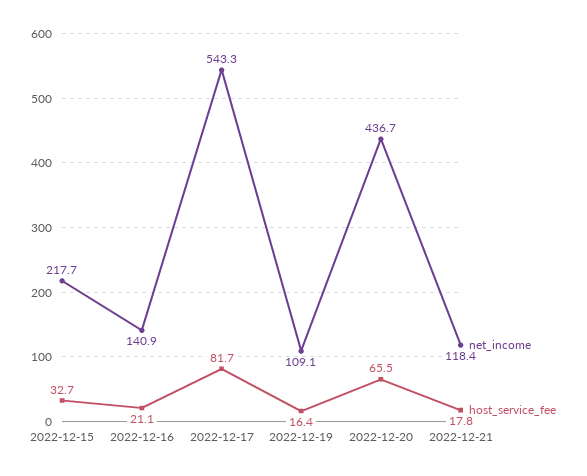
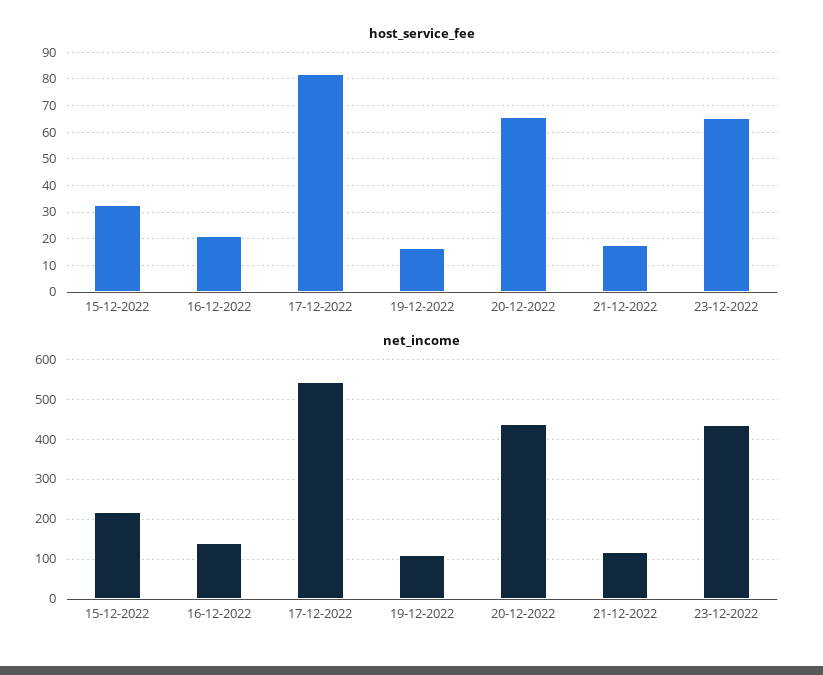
host_service_fee, 23-12-2022: none -> 65
net_income, 23-12-2022: none -> 440

